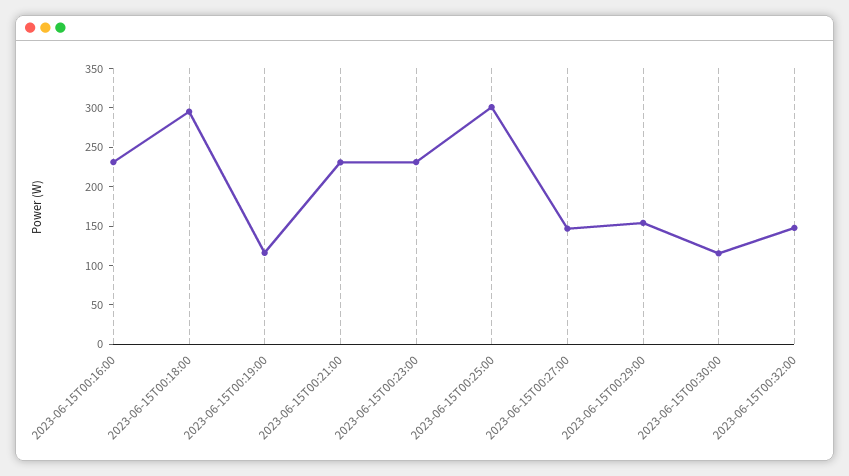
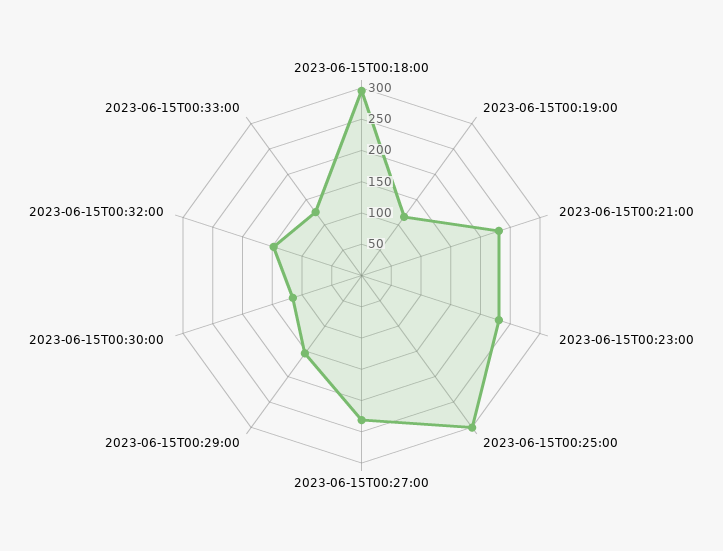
2023-06-15T00:16:00: 225 -> none
2023-06-15T00:27:00: 150 -> 225
2023-06-15T00:33:00: none -> 125

